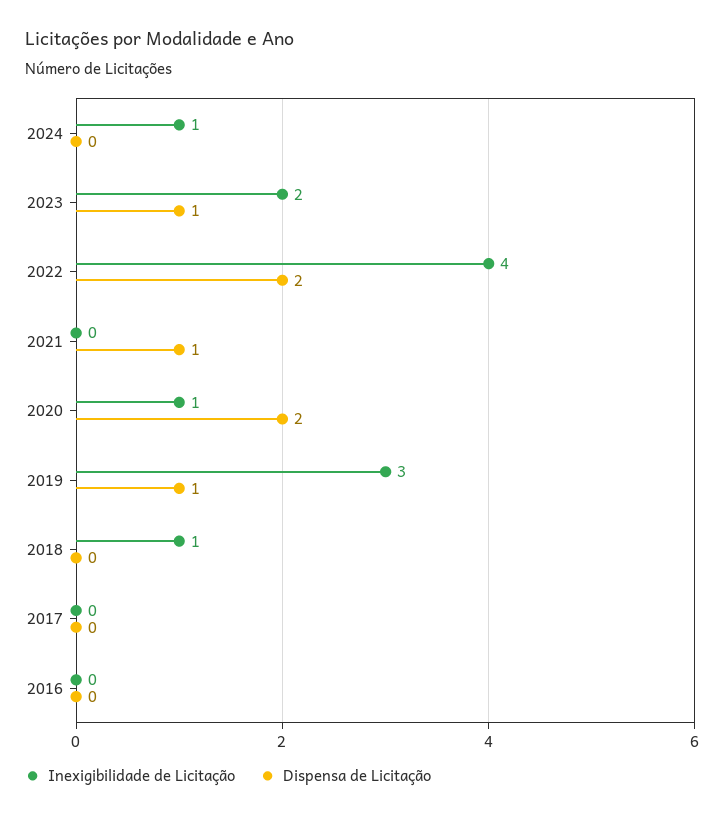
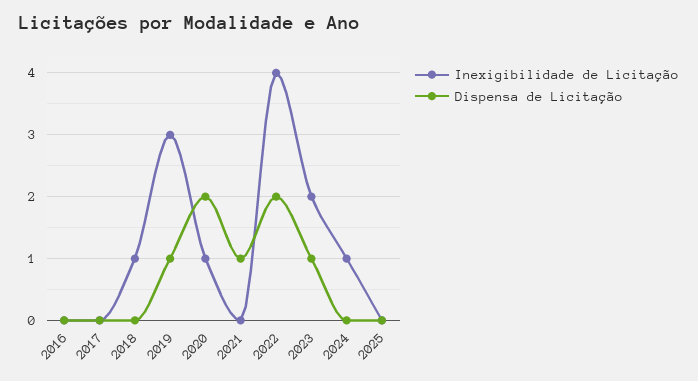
Inexigibilidade de Licitação, 2025: none -> 0
Dispensa de Licitação, 2025: none -> 0

